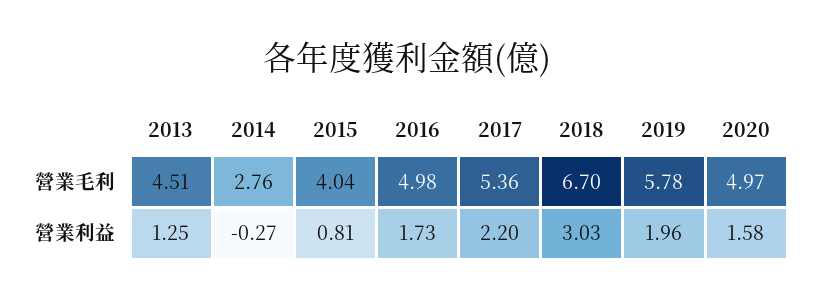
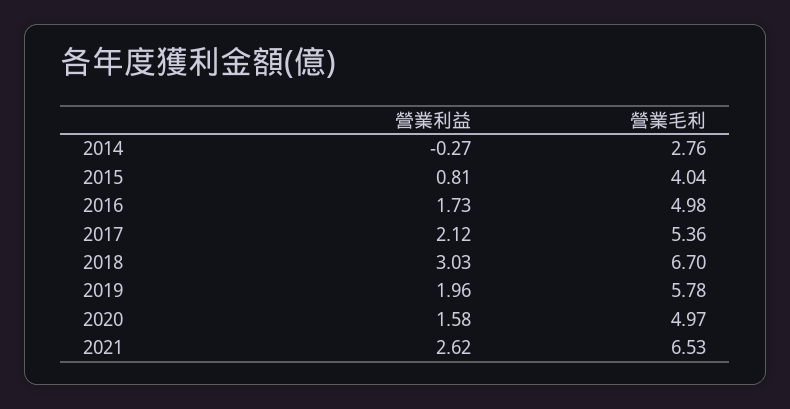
2013, 營業毛利: 4.51 -> none
2013, 營業利益: 1.25 -> none
2017, 營業利益: 2.2 -> 2.12
2021, 營業利益: none -> 2.62
2021, 營業毛利: none -> 6.53

